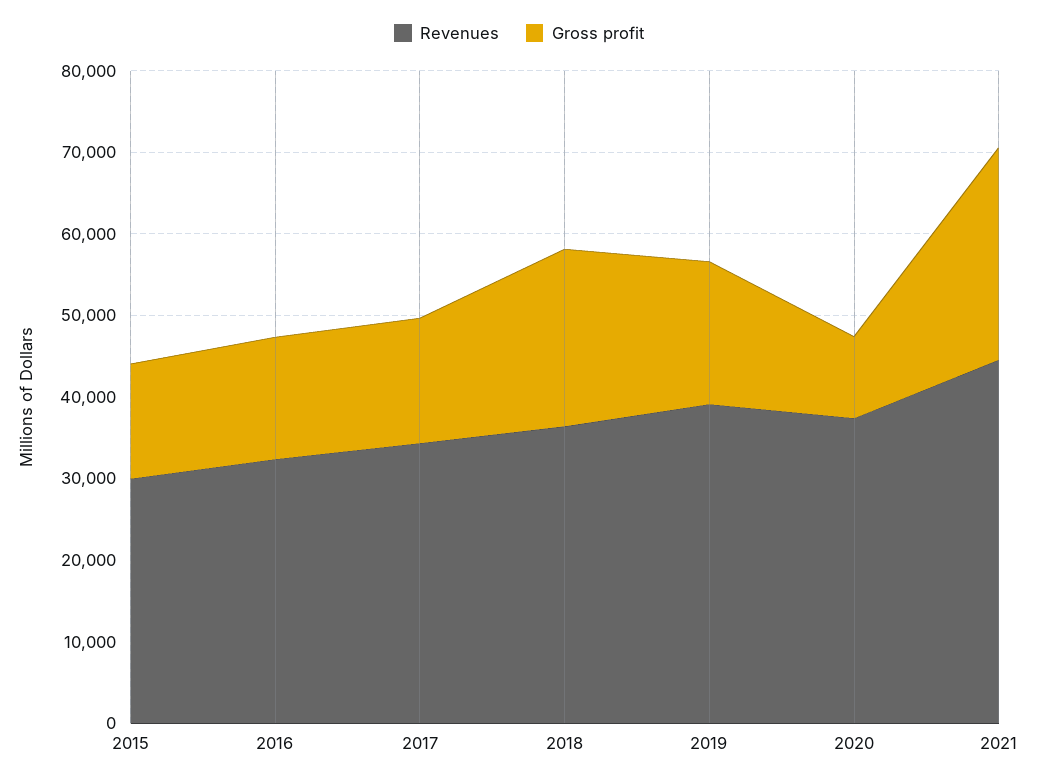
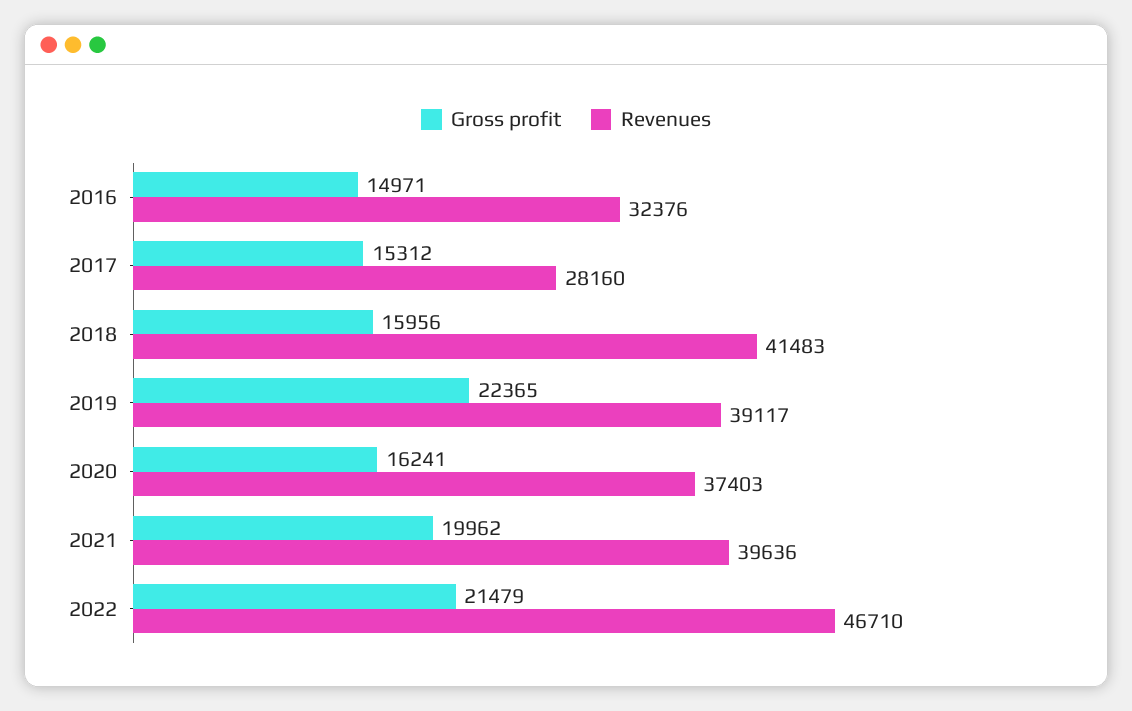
Revenues, 2015: 30000 -> none
Gross profit, 2015: 14000 -> none
Revenues, 2017: 34000 -> 28160
Revenues, 2018: 36000 -> 41483
Gross profit, 2018: 22000 -> 15956
Gross profit, 2019: 18000 -> 22365
Gross profit, 2020: 10000 -> 16241
Revenues, 2021: 44000 -> 39636
Gross profit, 2021: 26000 -> 19962
Gross profit, 2022: none -> 21479
Revenues, 2022: none -> 46710

